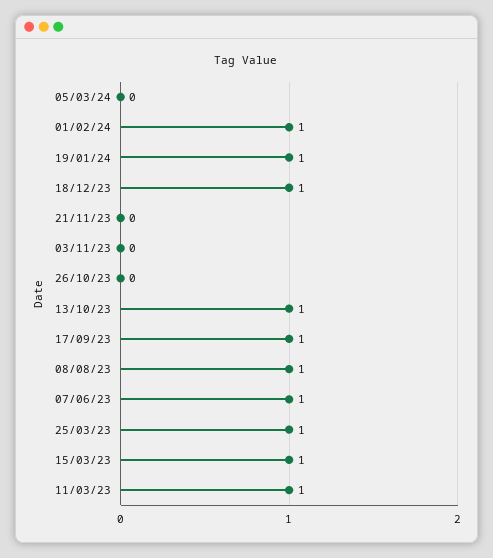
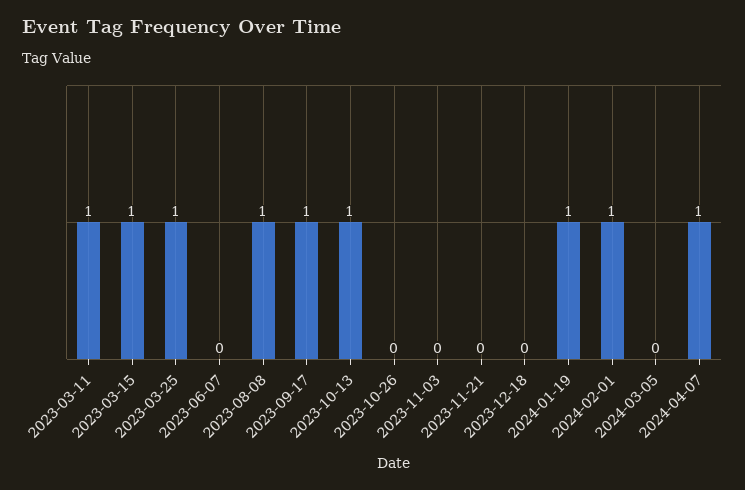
18/12/23: 1 -> 0
07/06/23: 1 -> 0
2024-04-07: none -> 1

